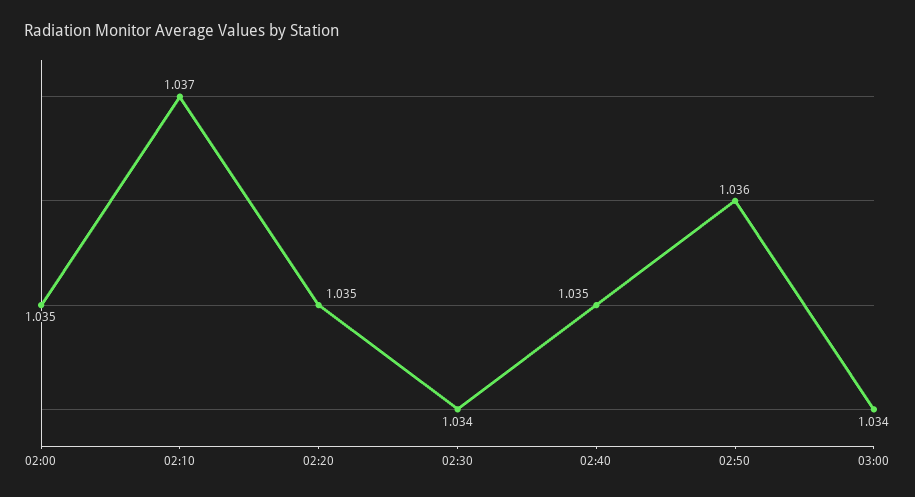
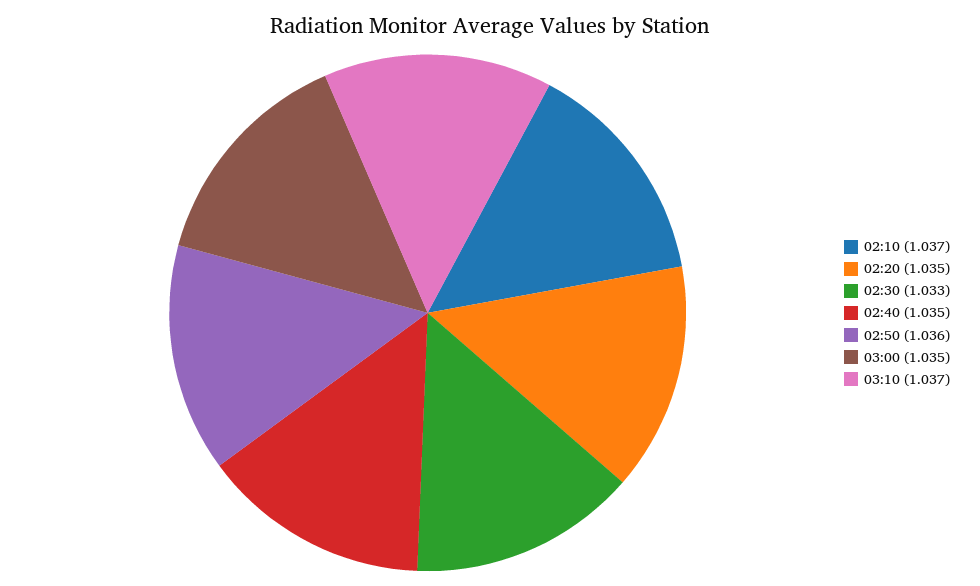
02:00: 1.035 -> none
02:30: 1.034 -> 1.033
03:00: 1.034 -> 1.035
03:10: none -> 1.037

